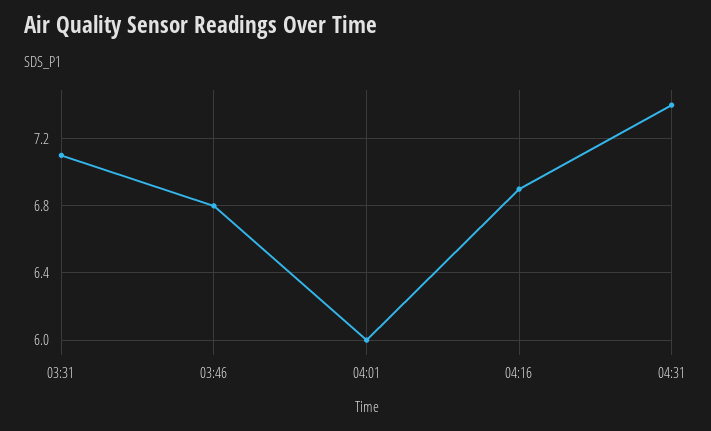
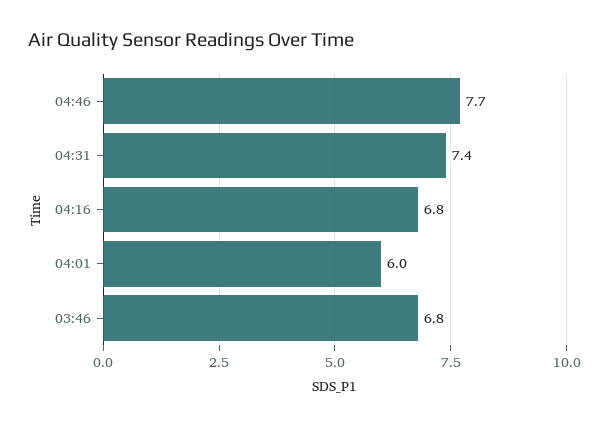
03:31: 7.1 -> none
04:16: 6.9 -> 6.8
04:46: none -> 7.7

